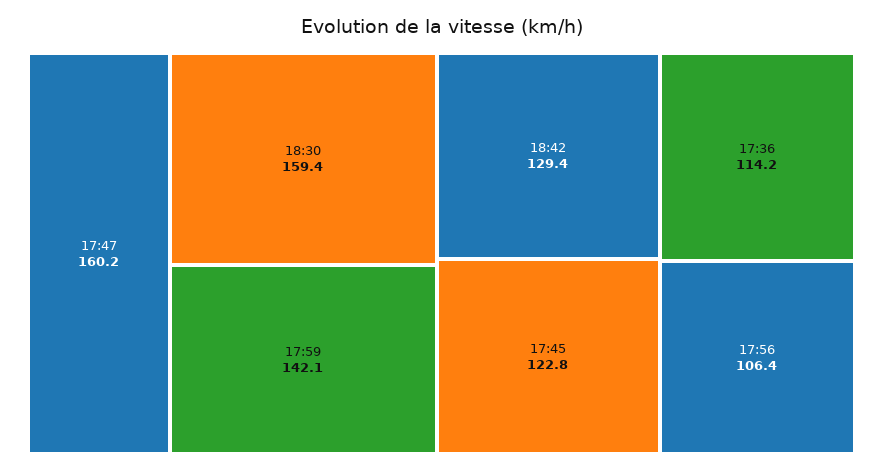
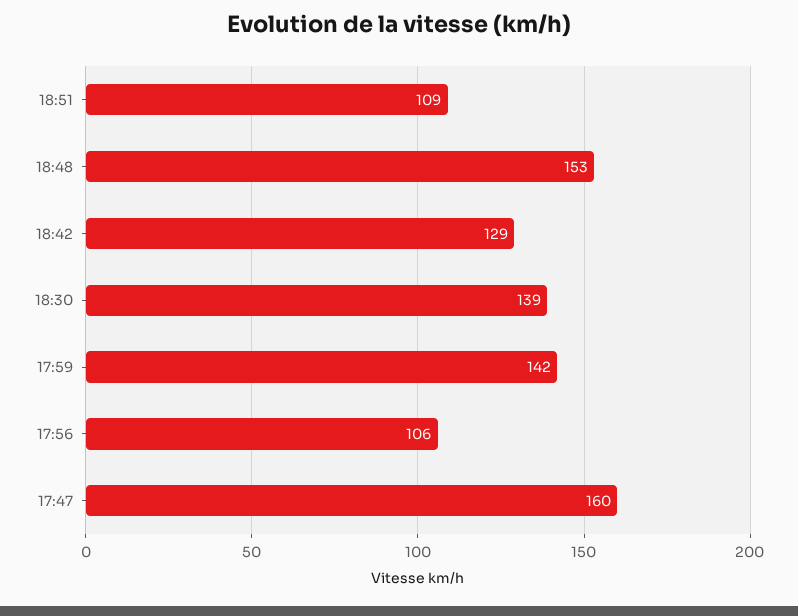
18:30: 159.4 -> 139
17:45: 122.8 -> none
17:36: 114.2 -> none
18:51: none -> 109
18:48: none -> 153

